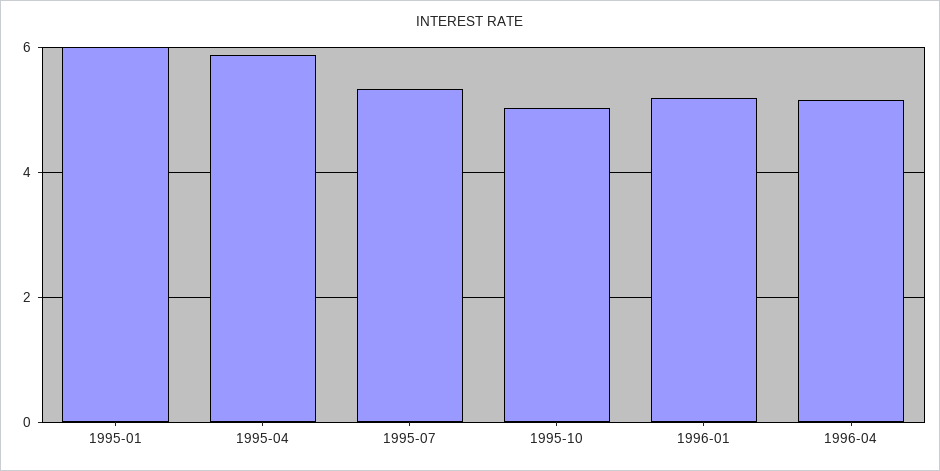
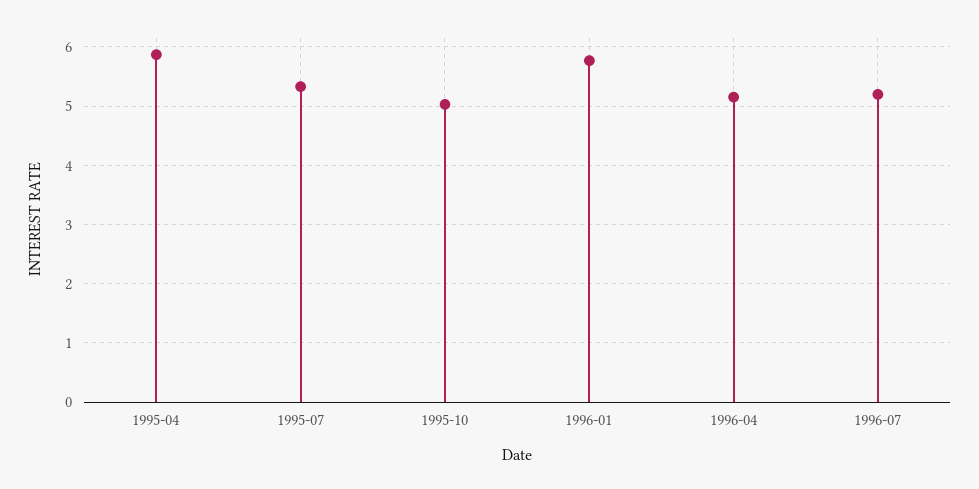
1995-01: 6 -> none
1996-01: 5.2 -> 5.8
1996-07: none -> 5.2

